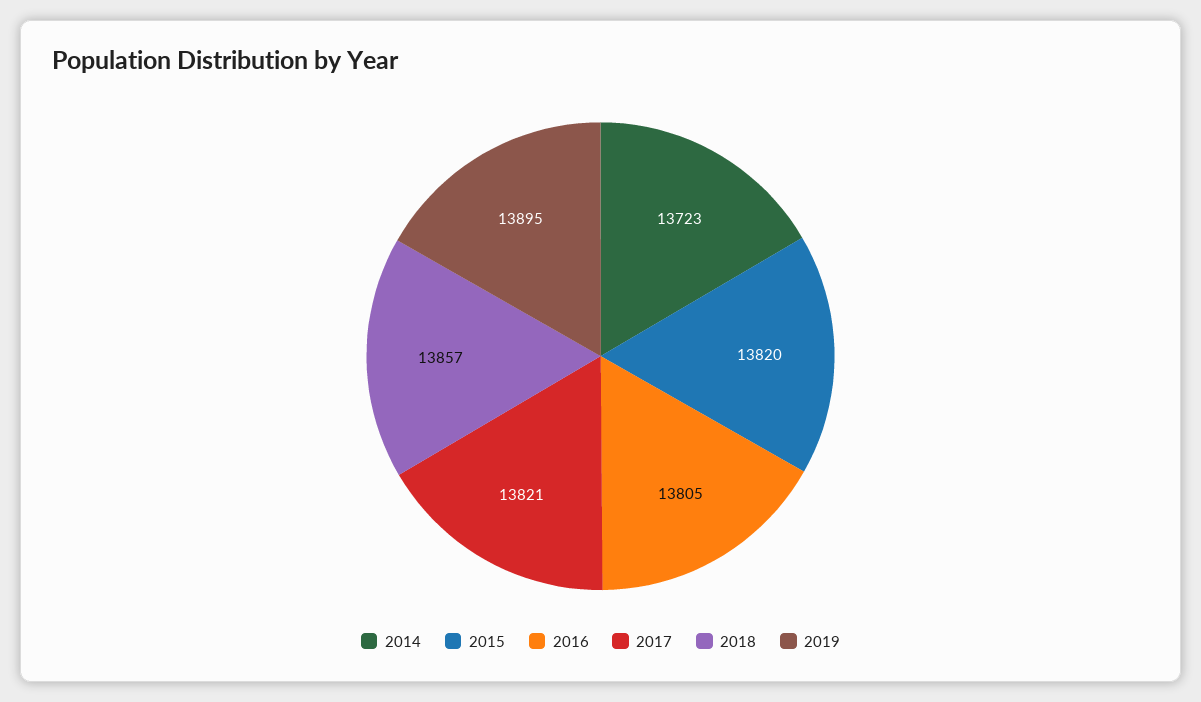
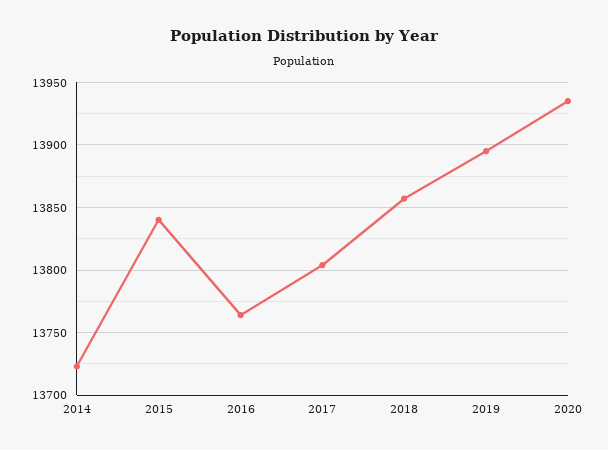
2015: 13820 -> 13840
2016: 13805 -> 13765
2017: 13821 -> 13805
2020: none -> 13935

